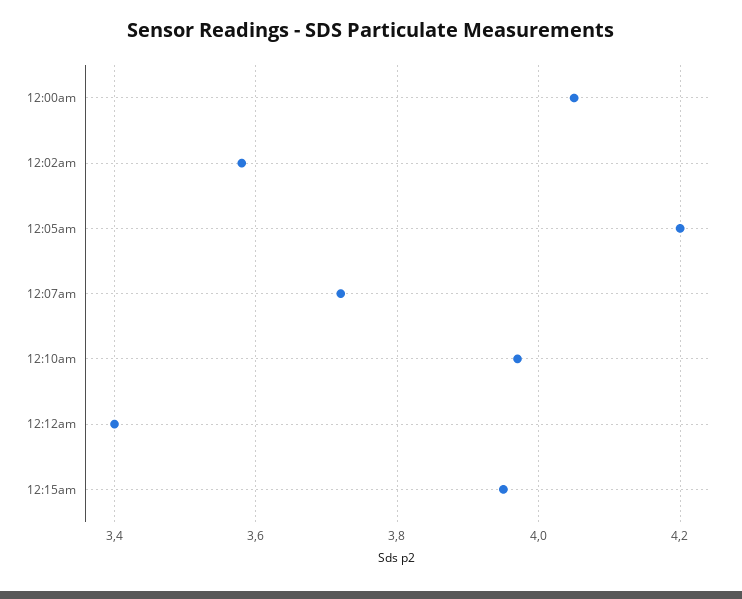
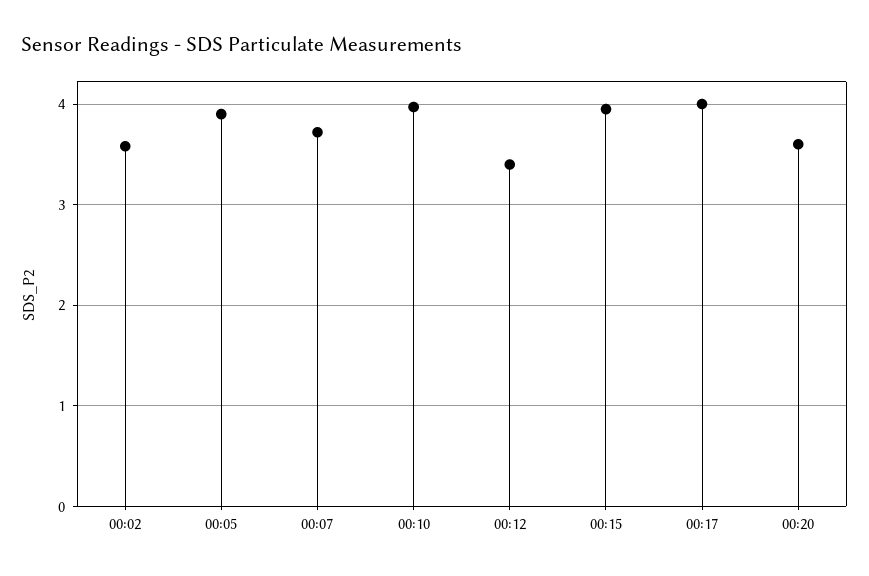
12:00am: 4.05 -> none
12:05am: 4.2 -> 3.9
00:17: none -> 4
00:20: none -> 3.6

